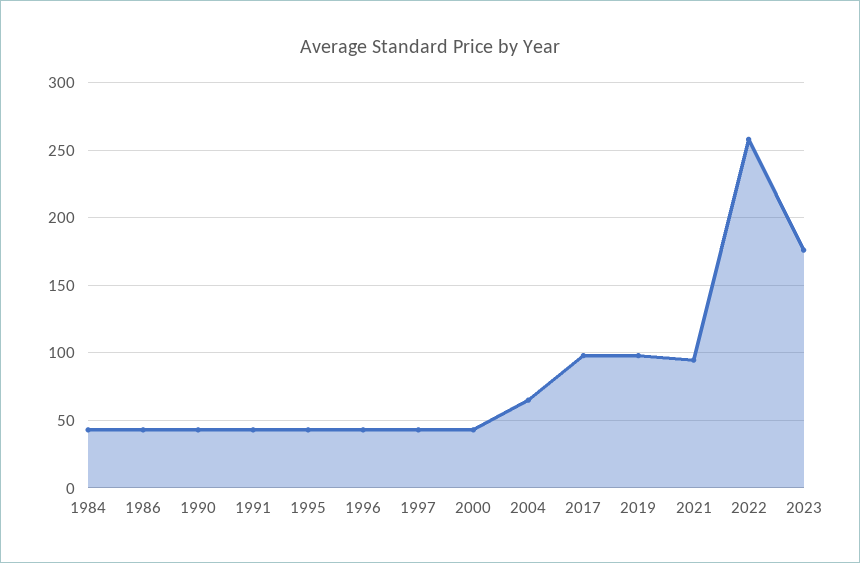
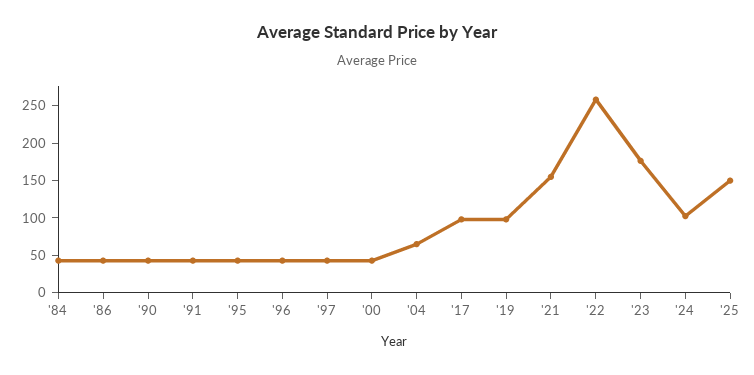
2021: 95 -> 150
'24: none -> 100
'25: none -> 150

